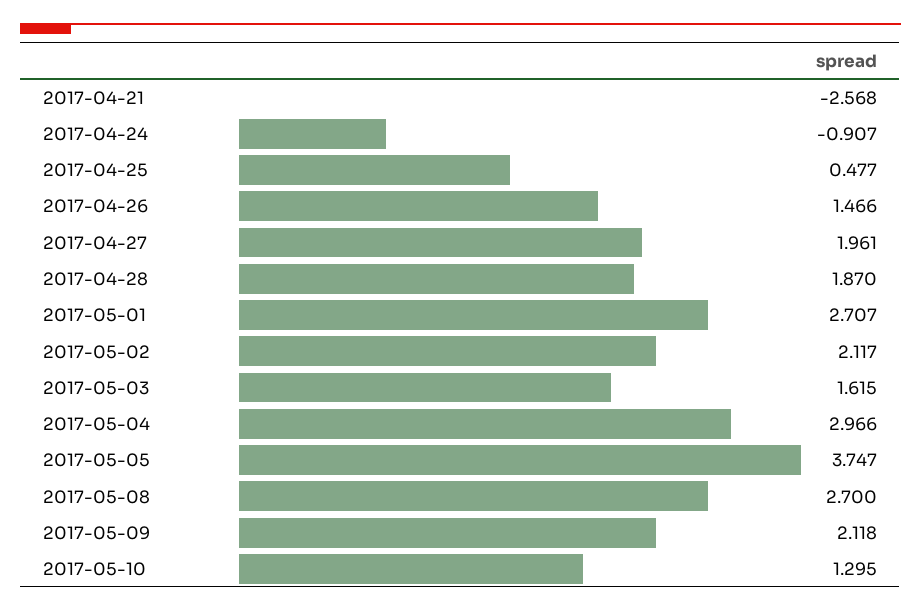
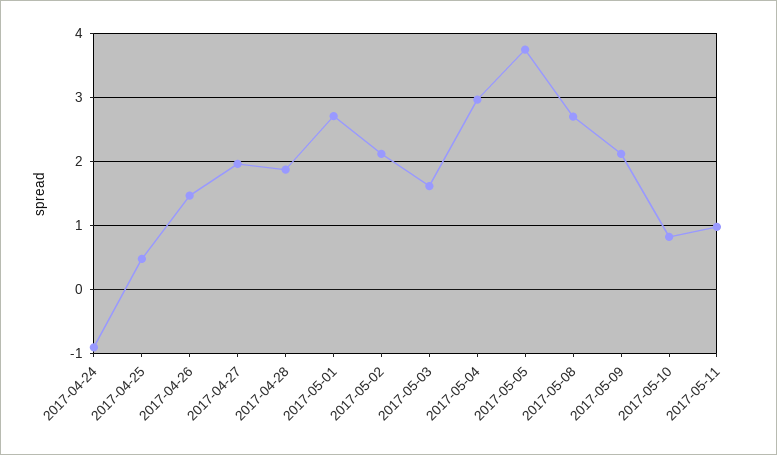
2017-04-21: -2.568 -> none
2017-05-10: 1.295 -> 0.8
2017-05-11: none -> 1

